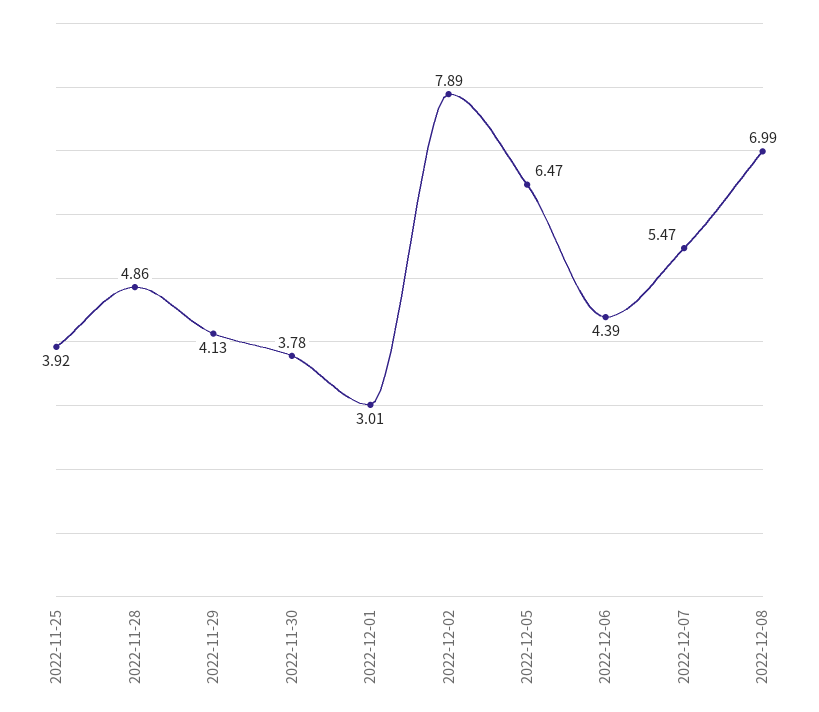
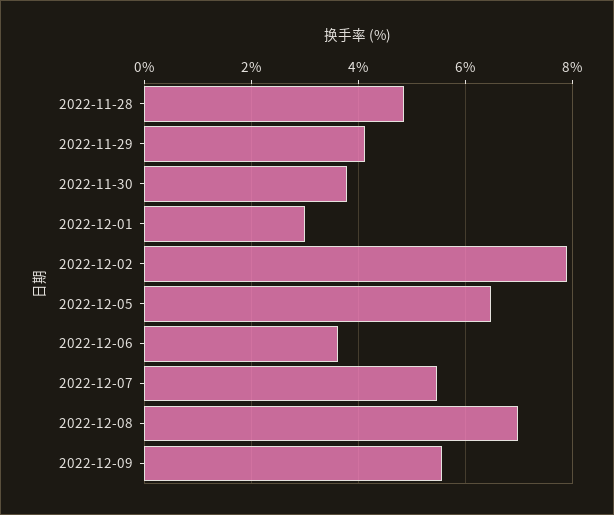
2022-11-25: 3.92 -> none
2022-12-06: 4.39 -> 3.6
2022-12-09: none -> 5.6

